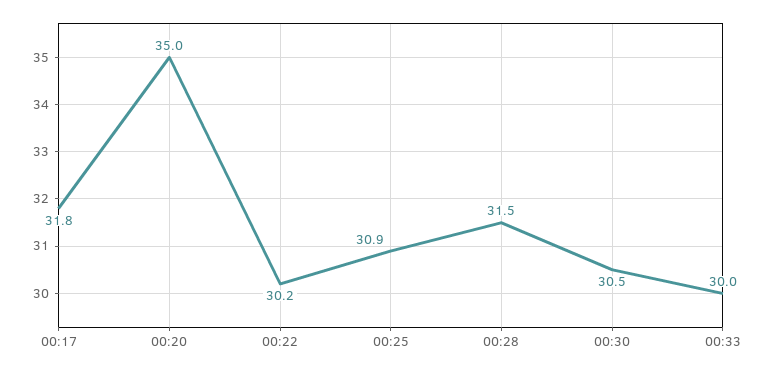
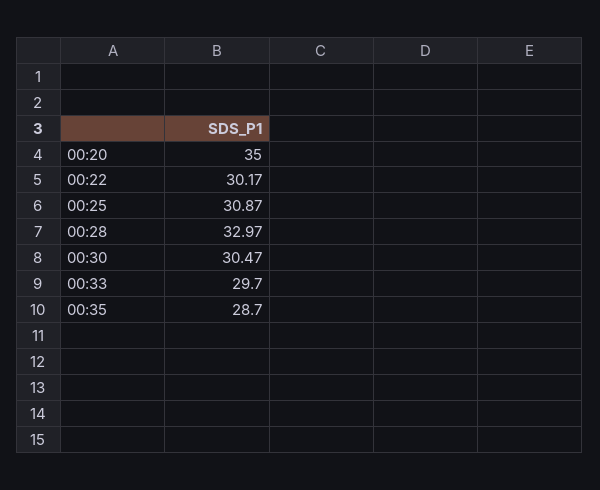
00:17: 31.8 -> none
00:28: 31.5 -> 32.97
00:33: 30 -> 29.7
00:35: none -> 28.7

